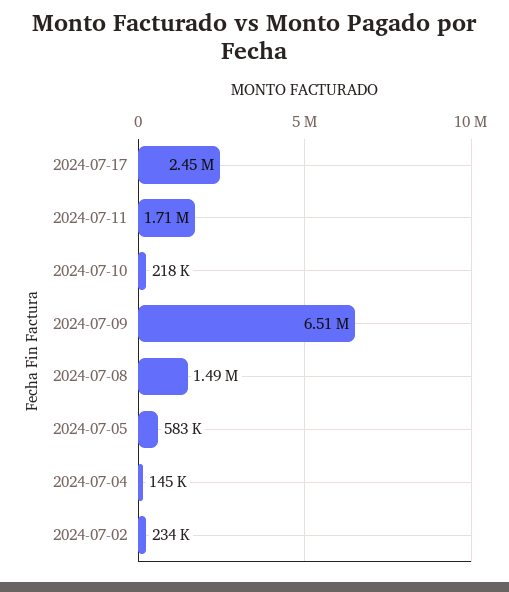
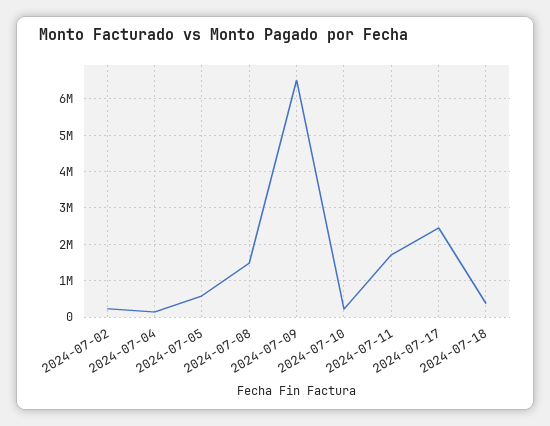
2024-07-18: none -> 400000

